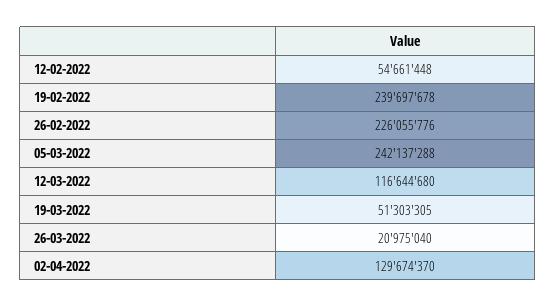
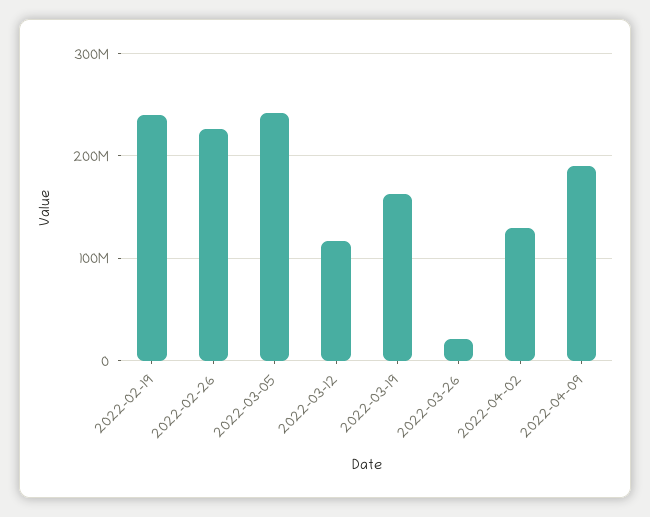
12-02-2022: 54661448 -> none
19-03-2022: 51303305 -> 160000000
2022-04-09: none -> 190000000

